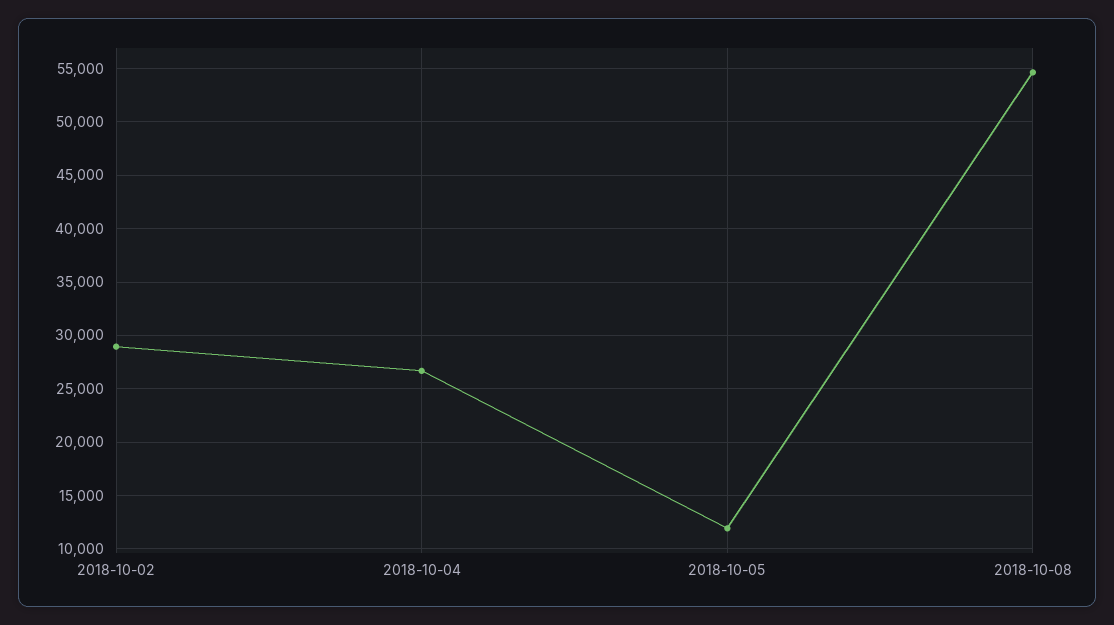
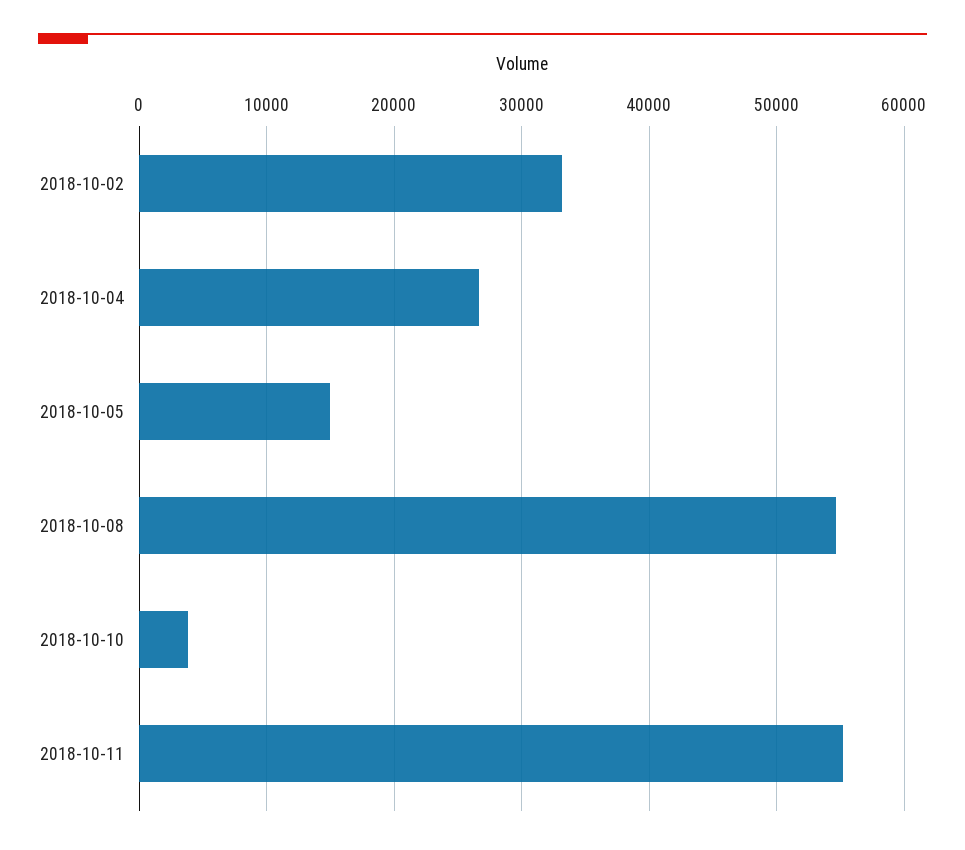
2018-10-02: 29000 -> 33000
2018-10-05: 12000 -> 15000
2018-10-10: none -> 4000
2018-10-11: none -> 55000

